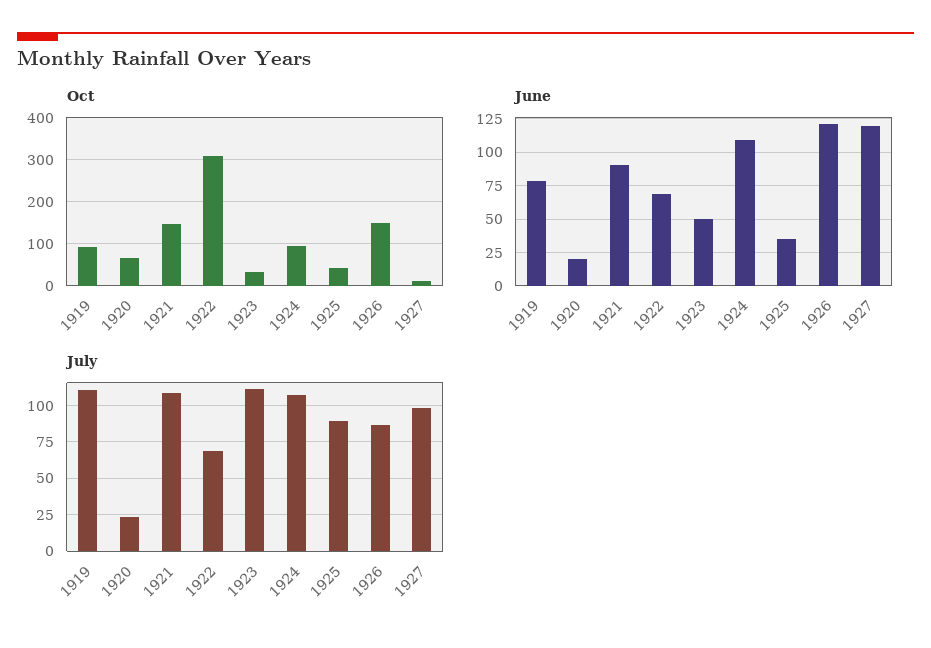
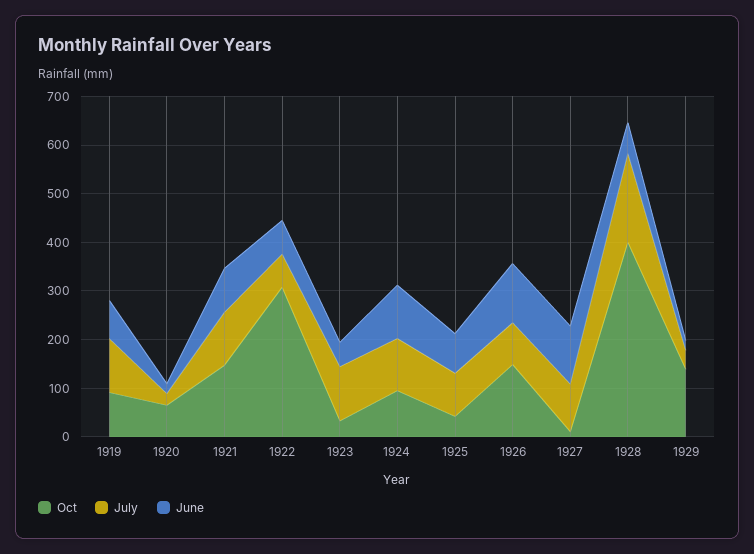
June, 1925: 35 -> 80
Oct, 1928: none -> 400
July, 1928: none -> 180
June, 1928: none -> 60
Oct, 1929: none -> 140
July, 1929: none -> 40
June, 1929: none -> 20

